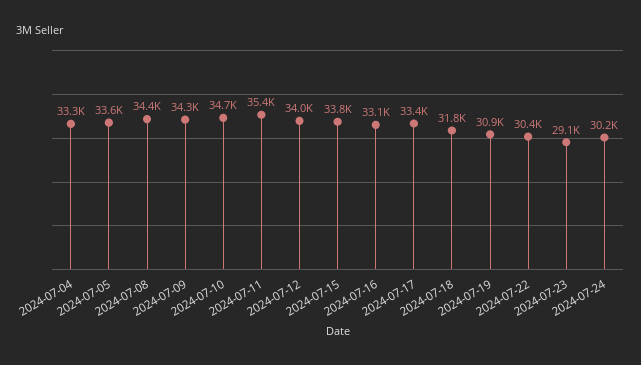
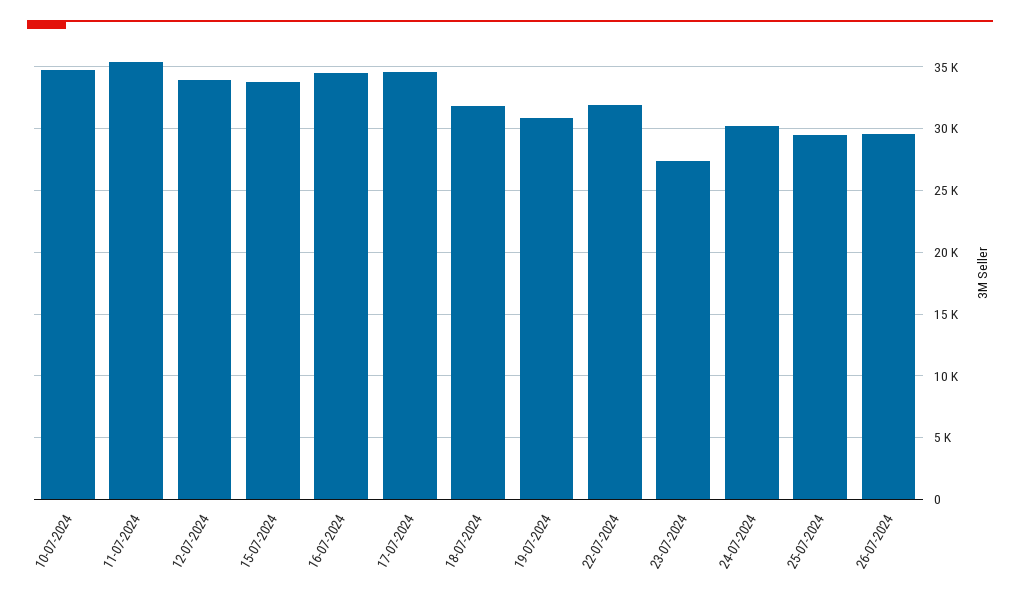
2024-07-04: 33300 -> none
2024-07-05: 33600 -> none
2024-07-08: 34400 -> none
2024-07-09: 34300 -> none
2024-07-16: 33100 -> 34500
2024-07-17: 33400 -> 34500
2024-07-22: 30400 -> 32000
2024-07-23: 29100 -> 27500
25-07-2024: none -> 29500
26-07-2024: none -> 29500

